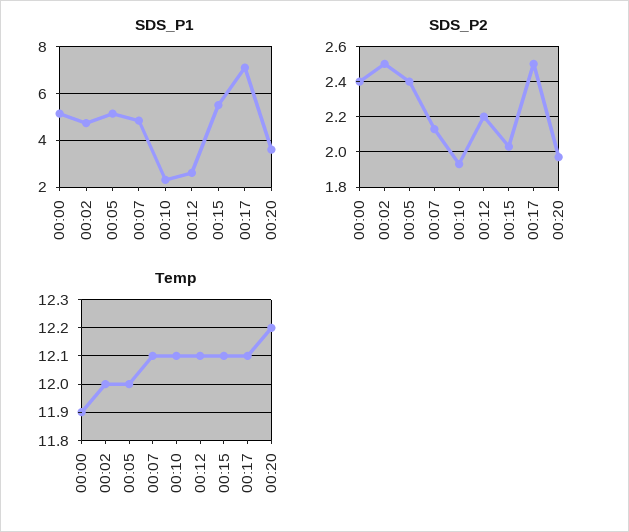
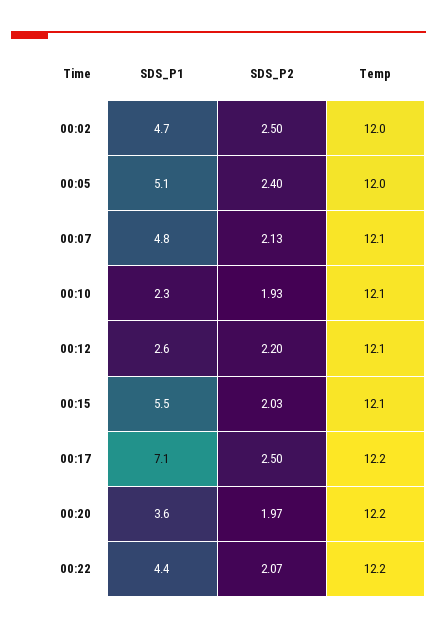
SDS_P1, 00:00: 5 -> none
SDS_P2, 00:00: 2.4 -> none
Temp, 00:00: 11.9 -> none
Temp, 00:17: 12.1 -> 12.2
SDS_P1, 00:22: none -> 4.4
SDS_P2, 00:22: none -> 2.07
Temp, 00:22: none -> 12.2

